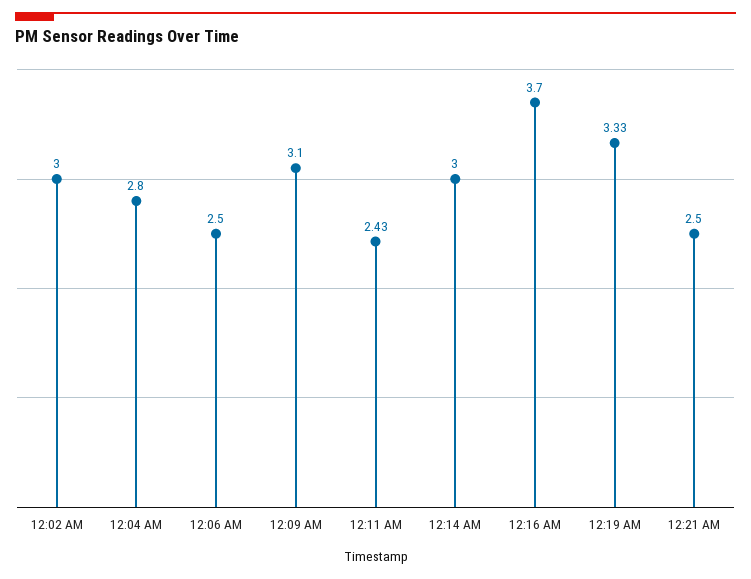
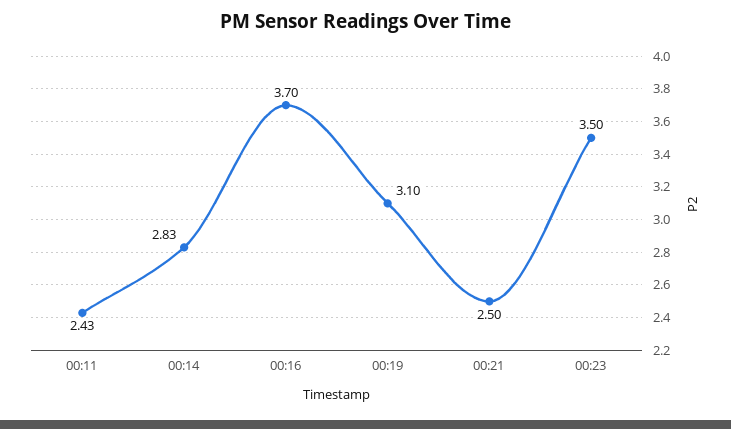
12:02 AM: 3 -> none
12:04 AM: 2.8 -> none
12:06 AM: 2.5 -> none
12:09 AM: 3.1 -> none
12:14 AM: 3 -> 2.83
12:19 AM: 3.33 -> 3.1
00:23: none -> 3.5

